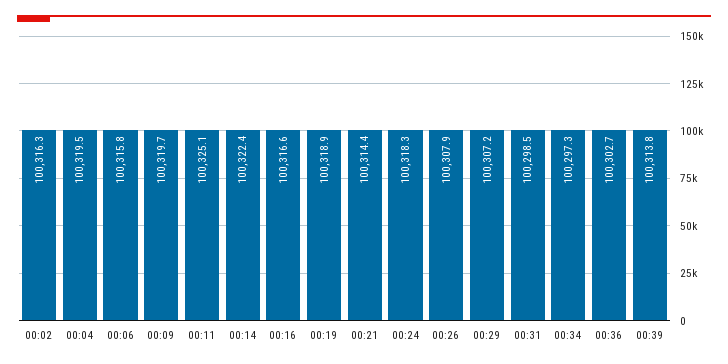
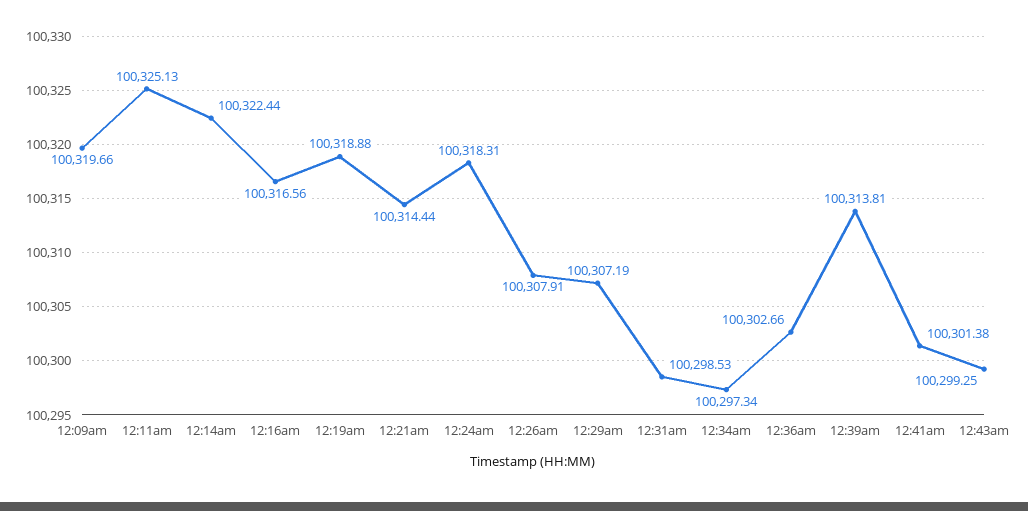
00:02: 100316.3 -> none
00:04: 100319.5 -> none
00:06: 100315.8 -> none
12:41am: none -> 100301.38
12:43am: none -> 100299.25

